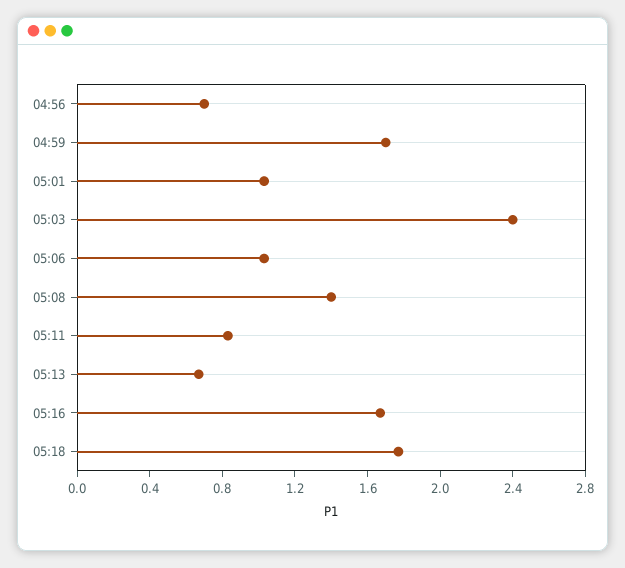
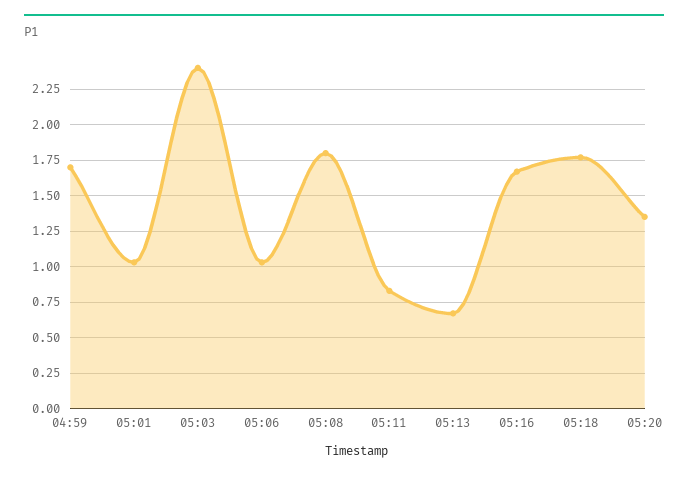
04:56: 0.7 -> none
05:08: 1.4 -> 1.8
05:20: none -> 1.35

